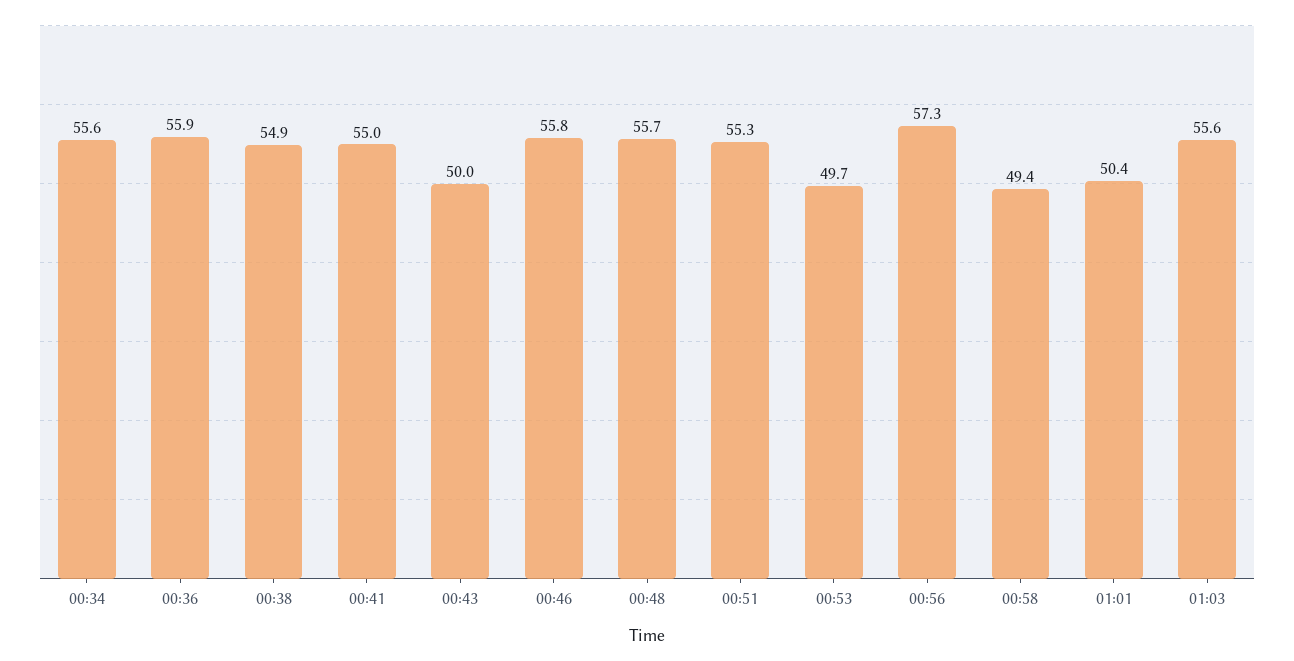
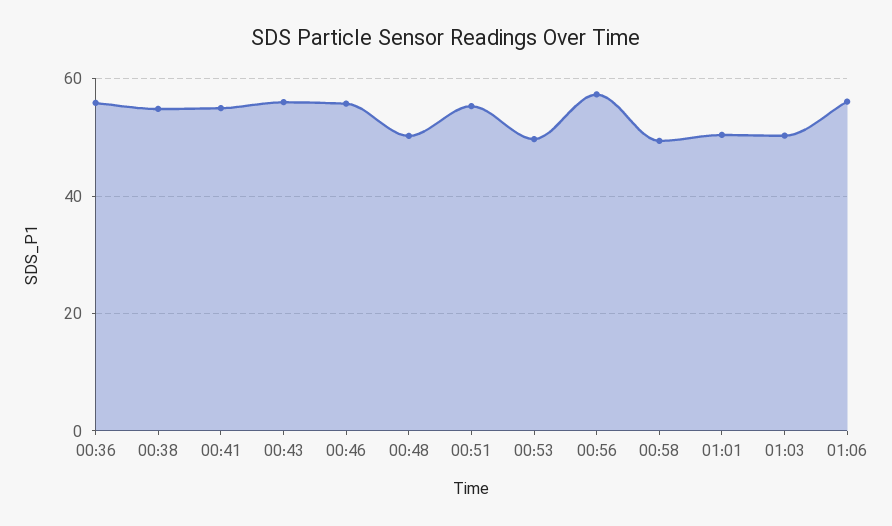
00:34: 55.6 -> none
00:43: 50 -> 56
00:48: 55.7 -> 50
01:03: 55.6 -> 50
01:06: none -> 56

